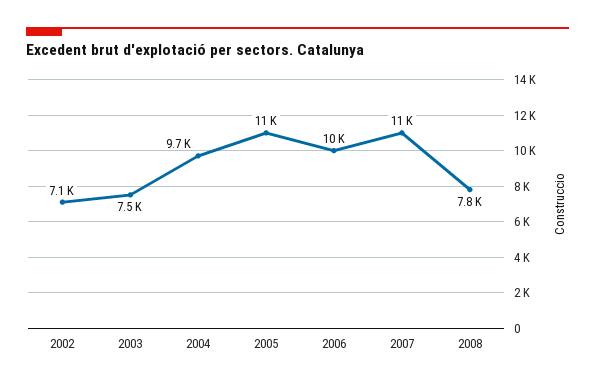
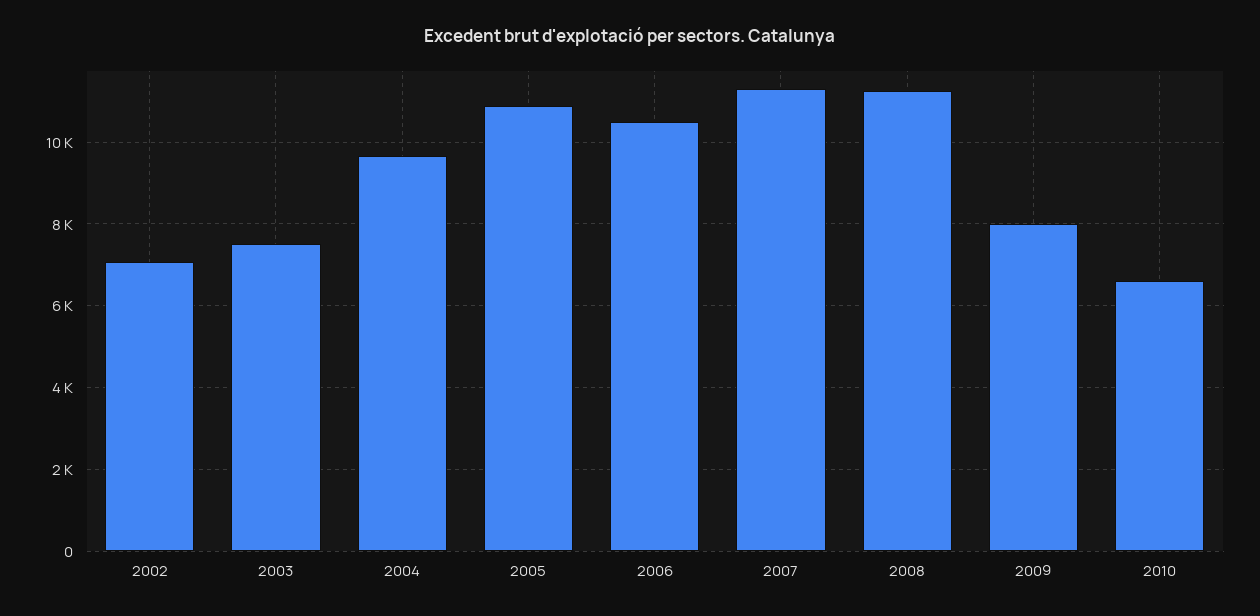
2008: 7800 -> 11200
2009: none -> 8000
2010: none -> 6600

